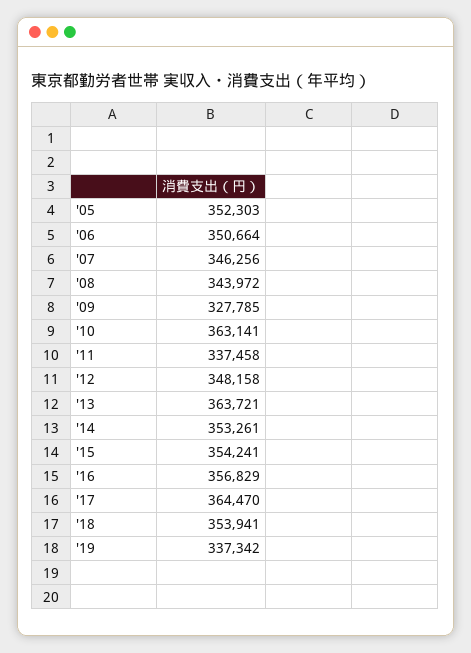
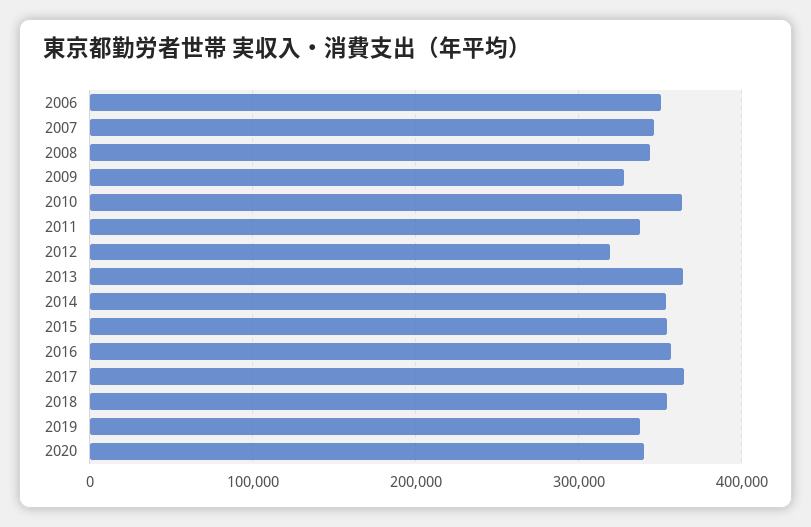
'05: 352303 -> none
'12: 348158 -> 320000
2020: none -> 340000

